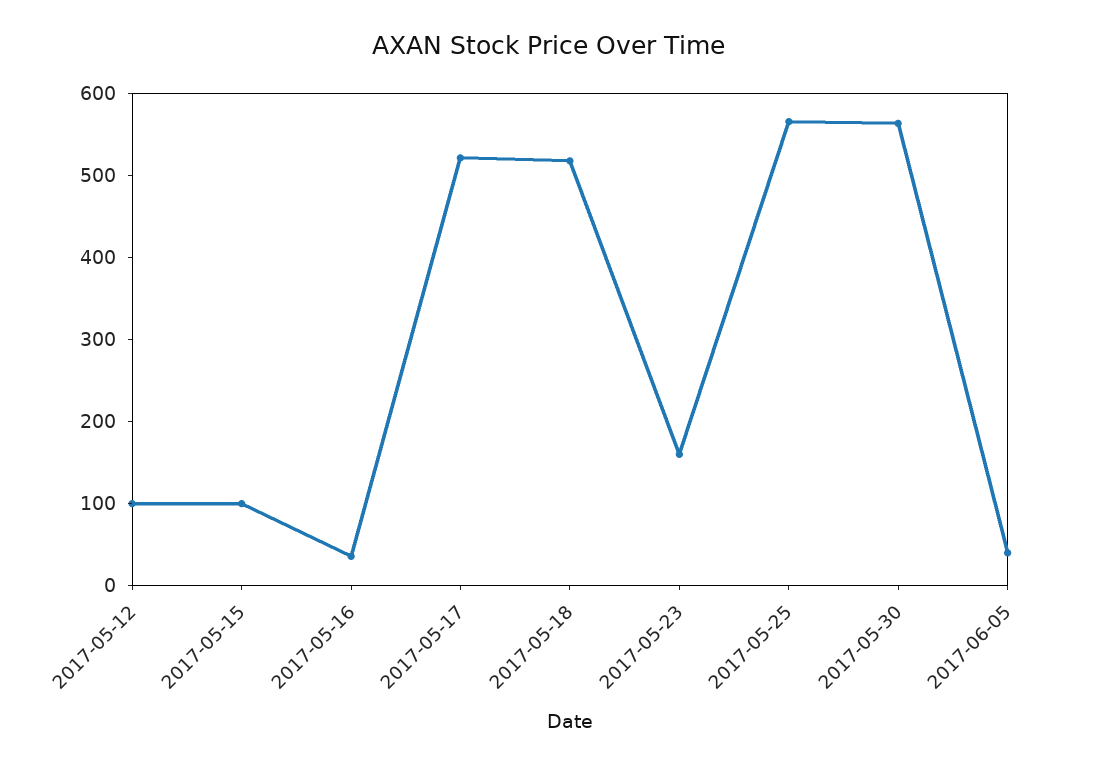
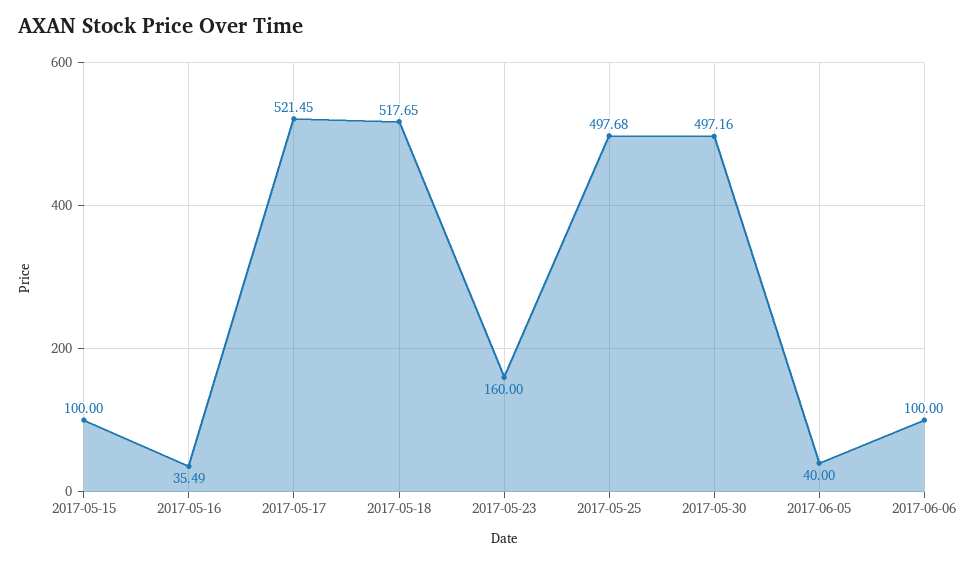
2017-05-12: 100 -> none
2017-05-25: 560 -> 497.68
2017-05-30: 560 -> 497.16
2017-06-06: none -> 100

